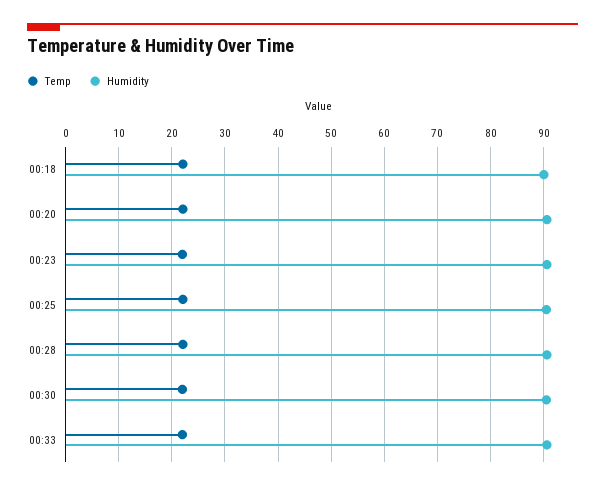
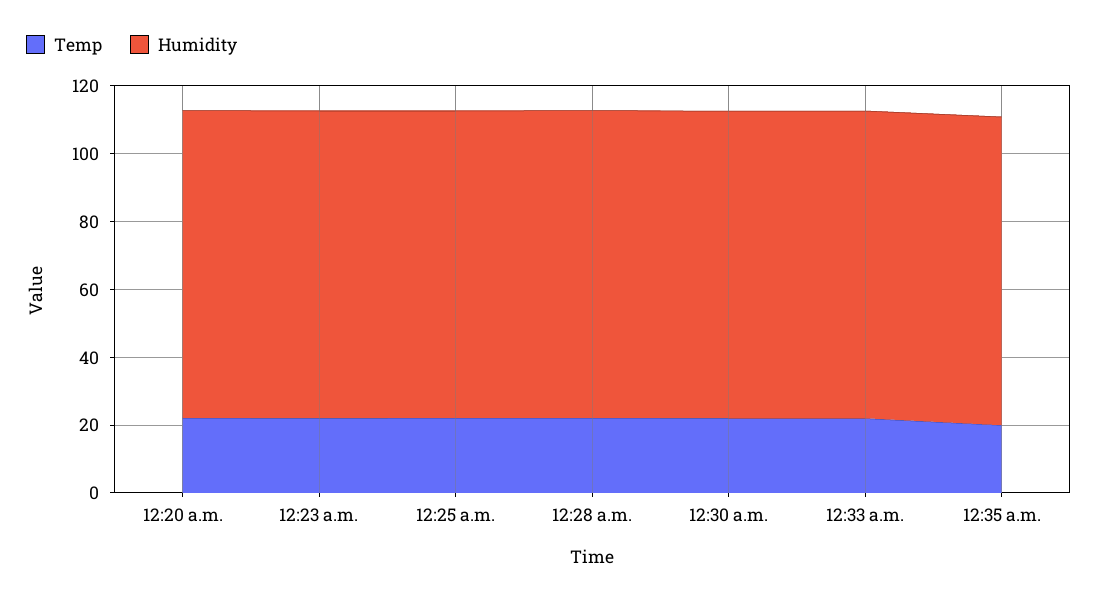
Temp, 00:18: 22 -> none
Humidity, 00:18: 90 -> none
Temp, 12:35 a.m.: none -> 20
Humidity, 12:35 a.m.: none -> 90

